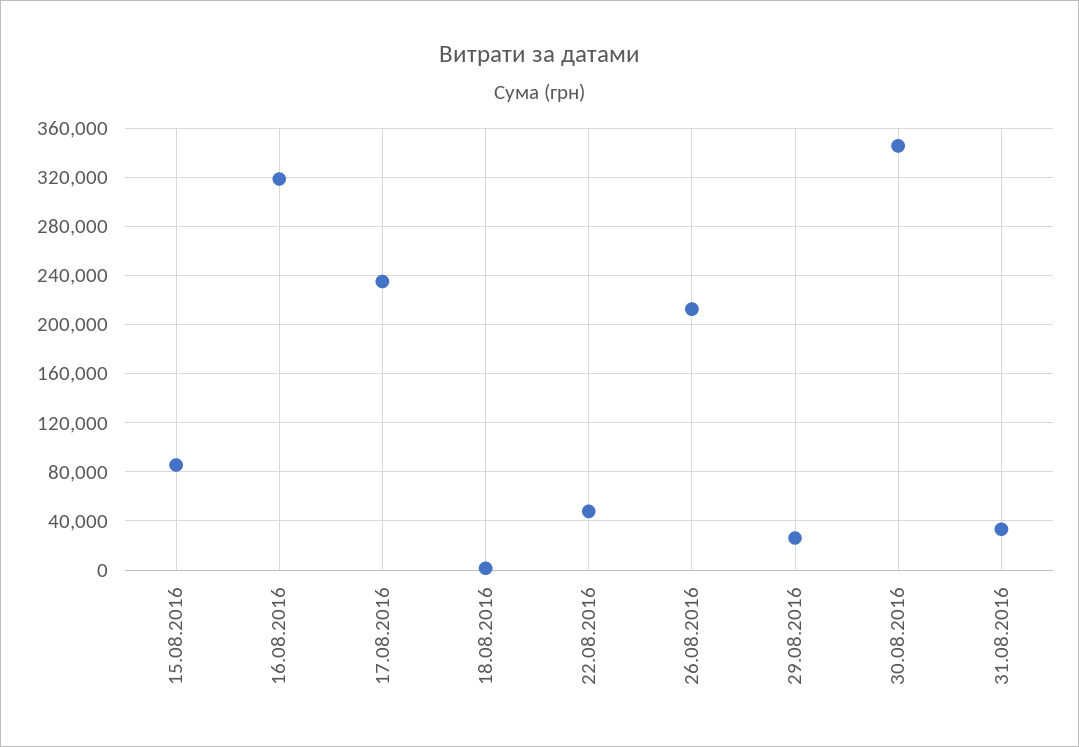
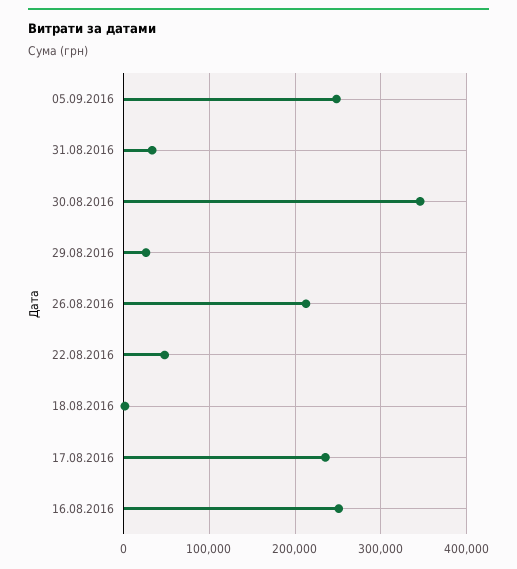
15.08.2016: 85000 -> none
16.08.2016: 320000 -> 250000
05.09.2016: none -> 250000

